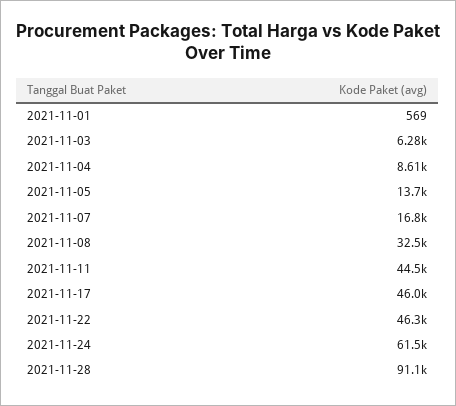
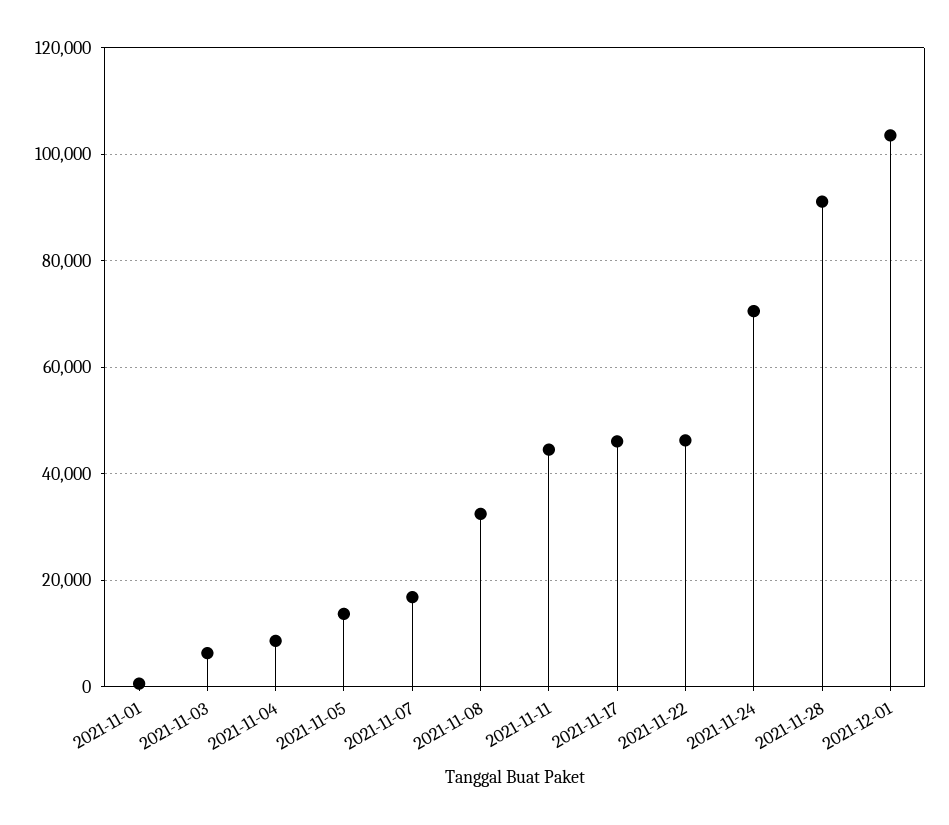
2021-11-24: 61500 -> 70000
2021-12-01: none -> 104000

